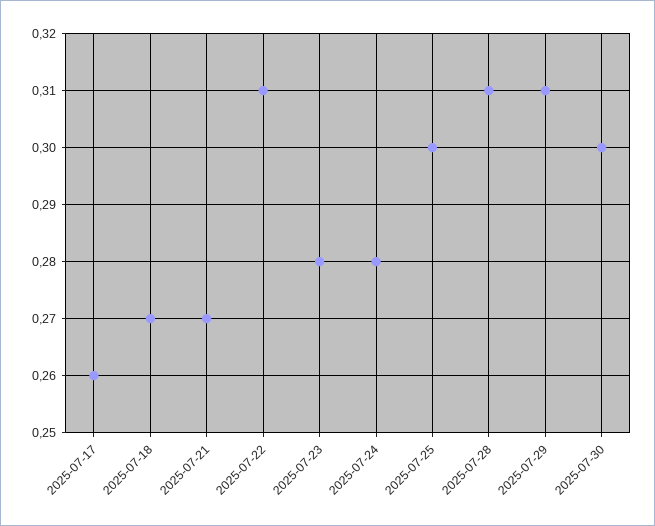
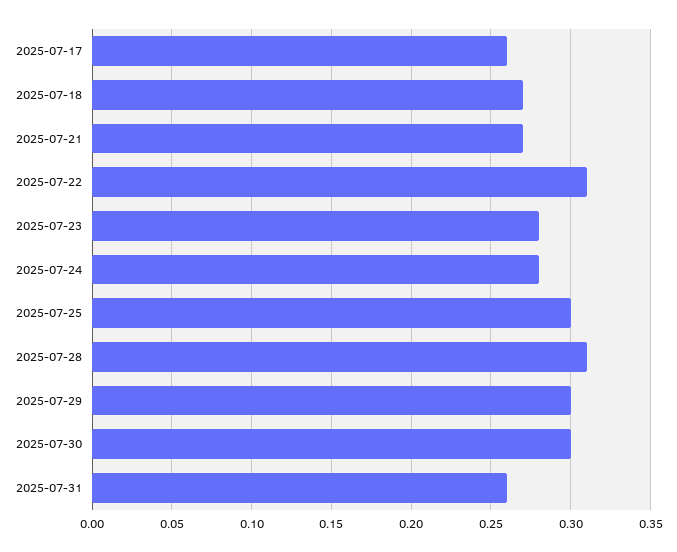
2025-07-29: 0.31 -> 0.3
2025-07-31: none -> 0.26

